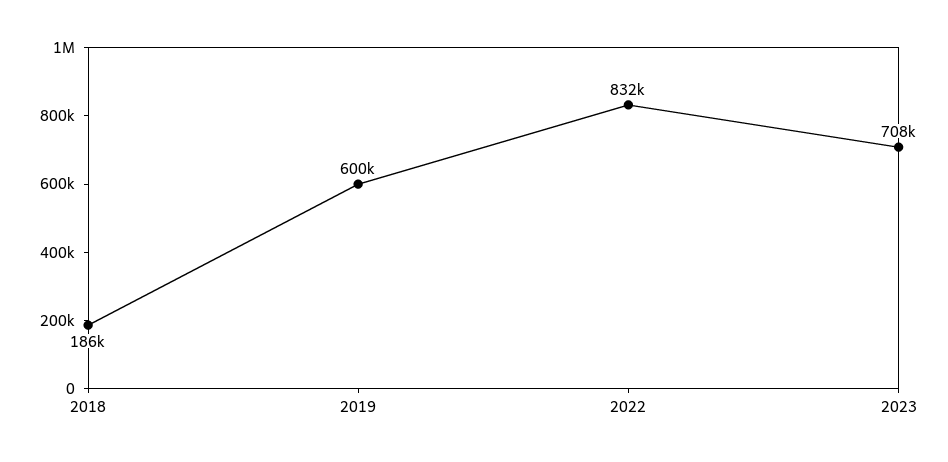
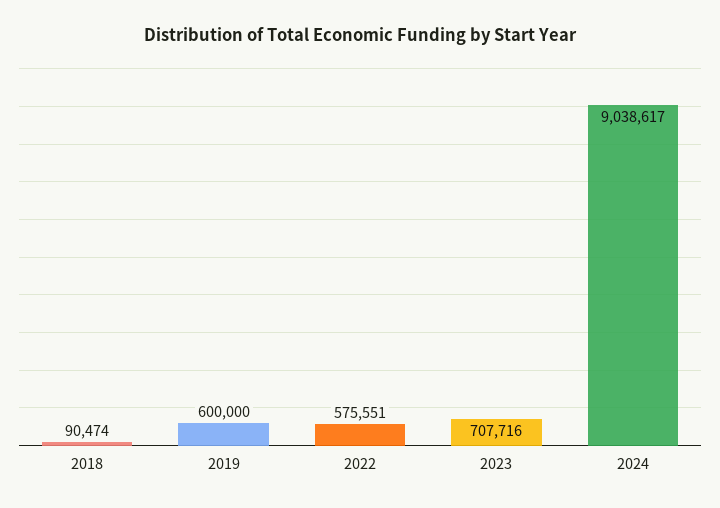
2018: 186000 -> 90474
2022: 832000 -> 575551
2024: none -> 9038617

